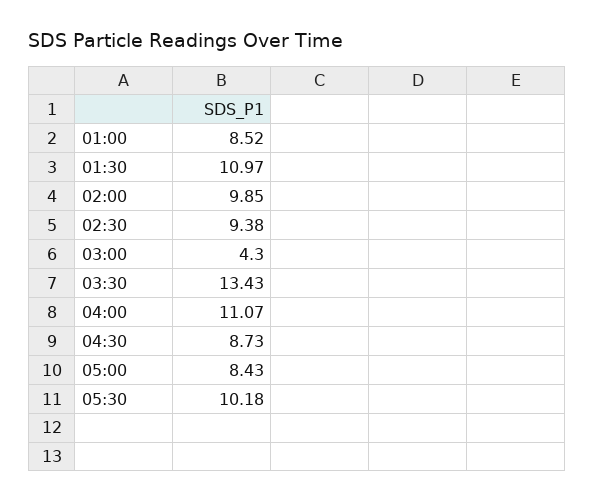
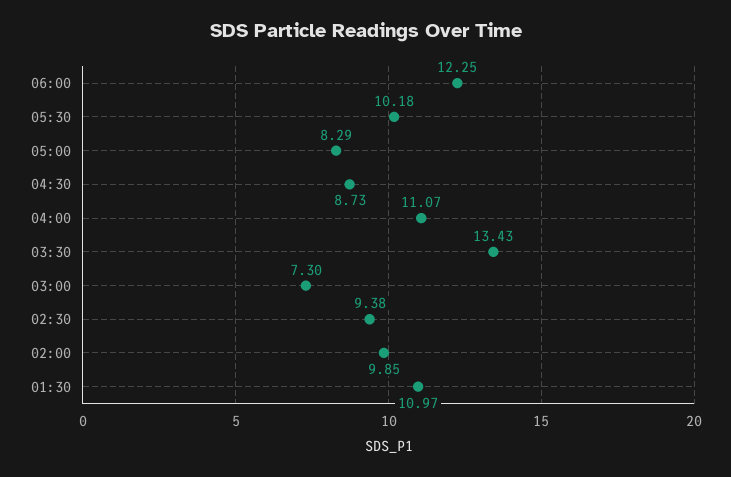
01:00: 8.52 -> none
03:00: 4.3 -> 7.3
05:00: 8.43 -> 8.29
06:00: none -> 12.25

